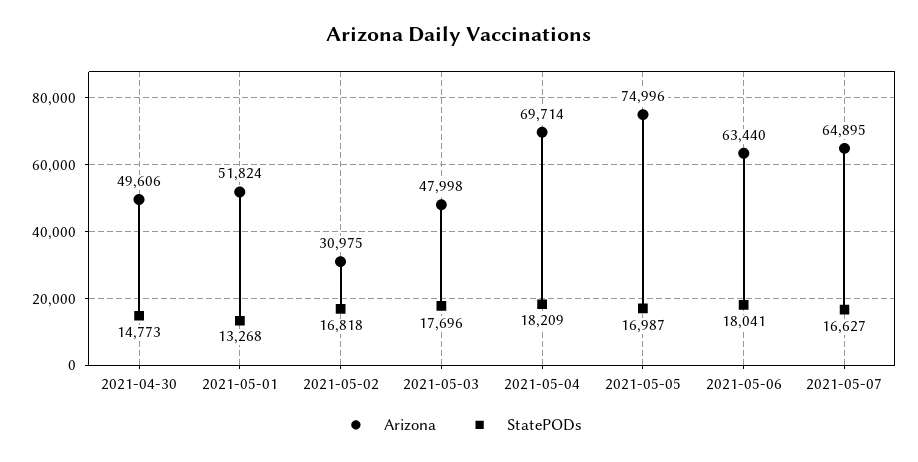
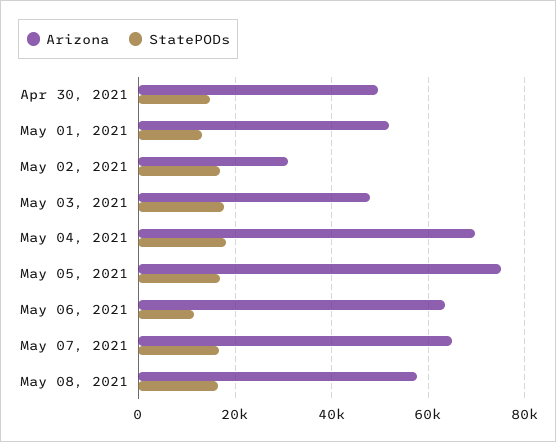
StatePODs, 2021-05-06: 18041 -> 12000
Arizona, May 08, 2021: none -> 58000
StatePODs, May 08, 2021: none -> 16000

